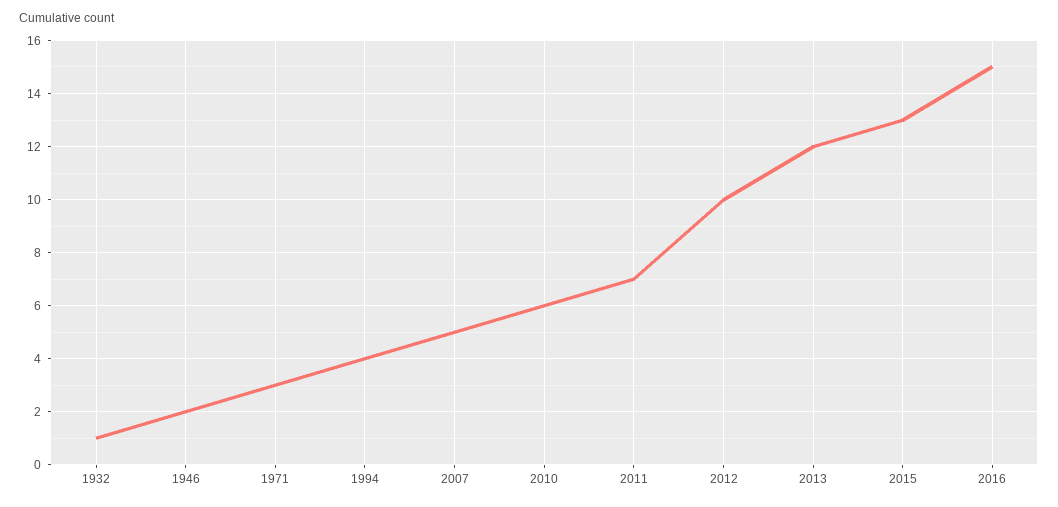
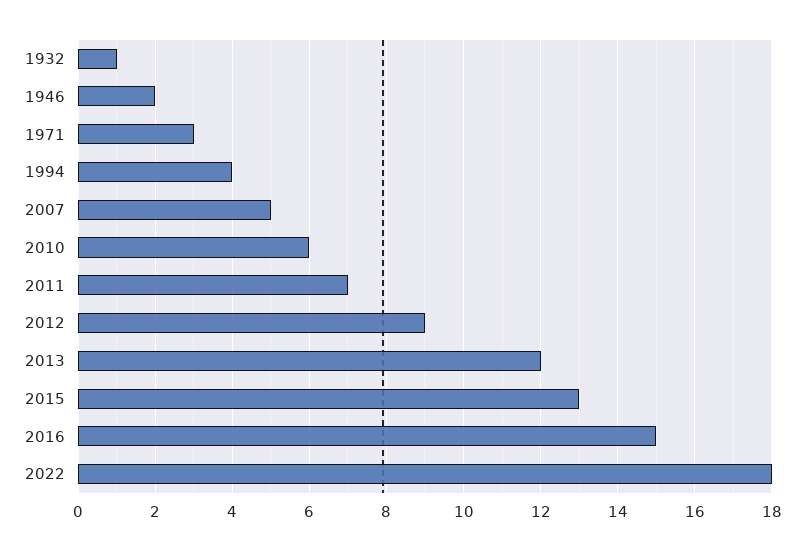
2012: 10 -> 9
2022: none -> 18

